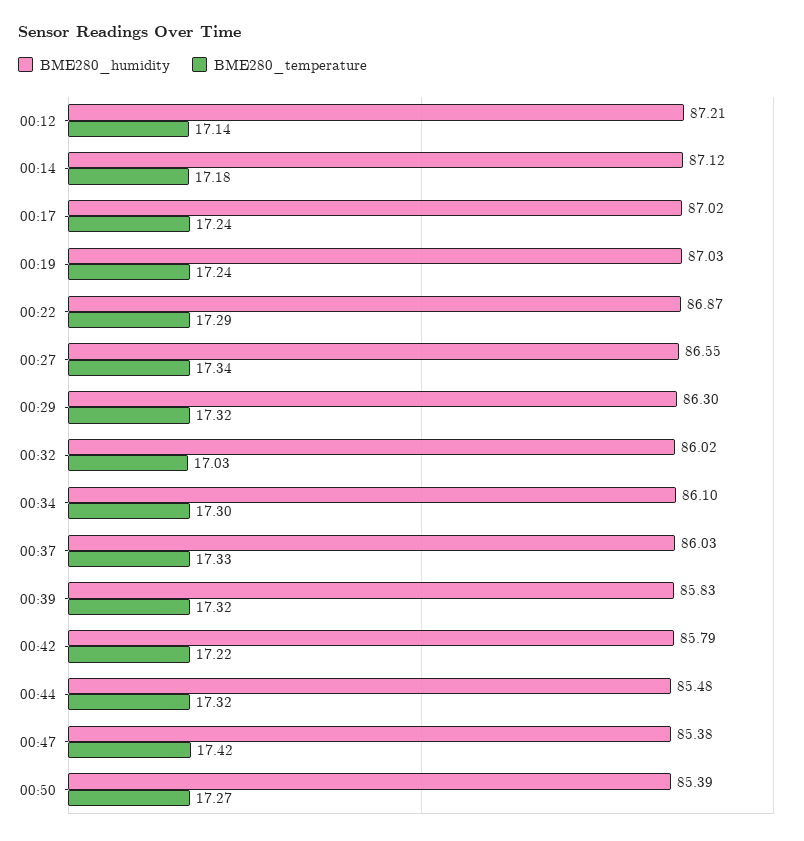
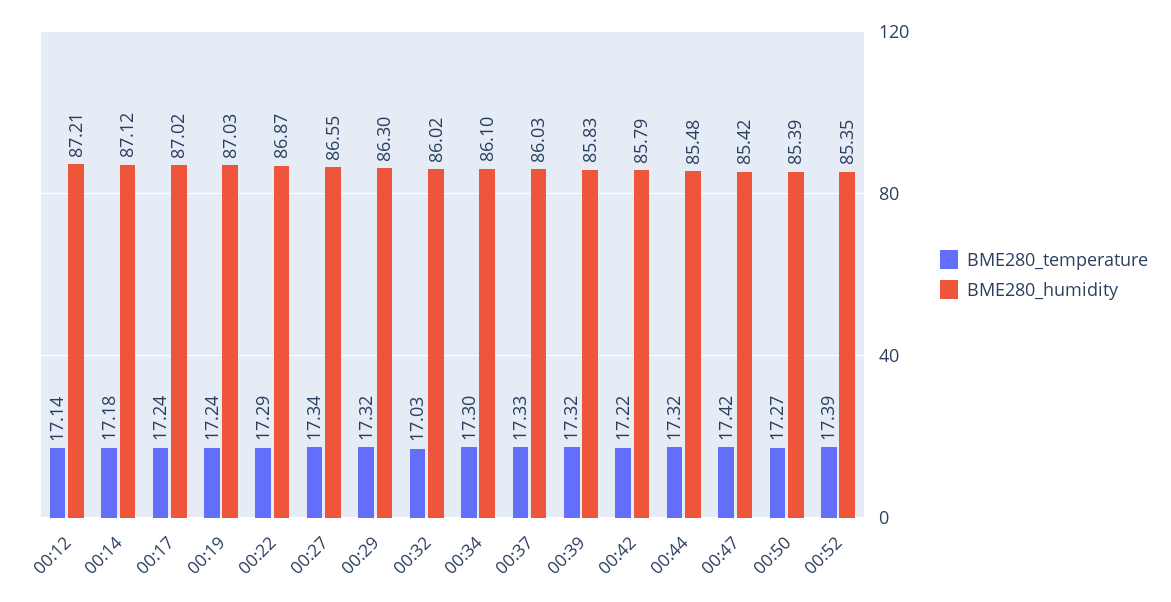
BME280_humidity, 00:47: 85.38 -> 85.42
BME280_temperature, 00:52: none -> 17.39
BME280_humidity, 00:52: none -> 85.35

